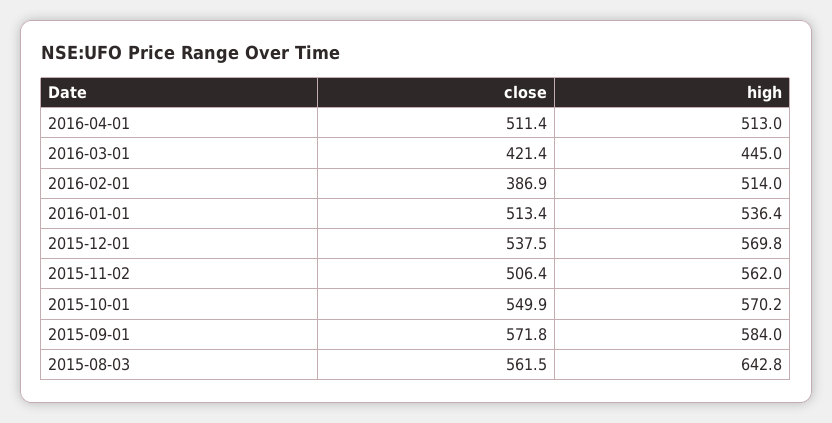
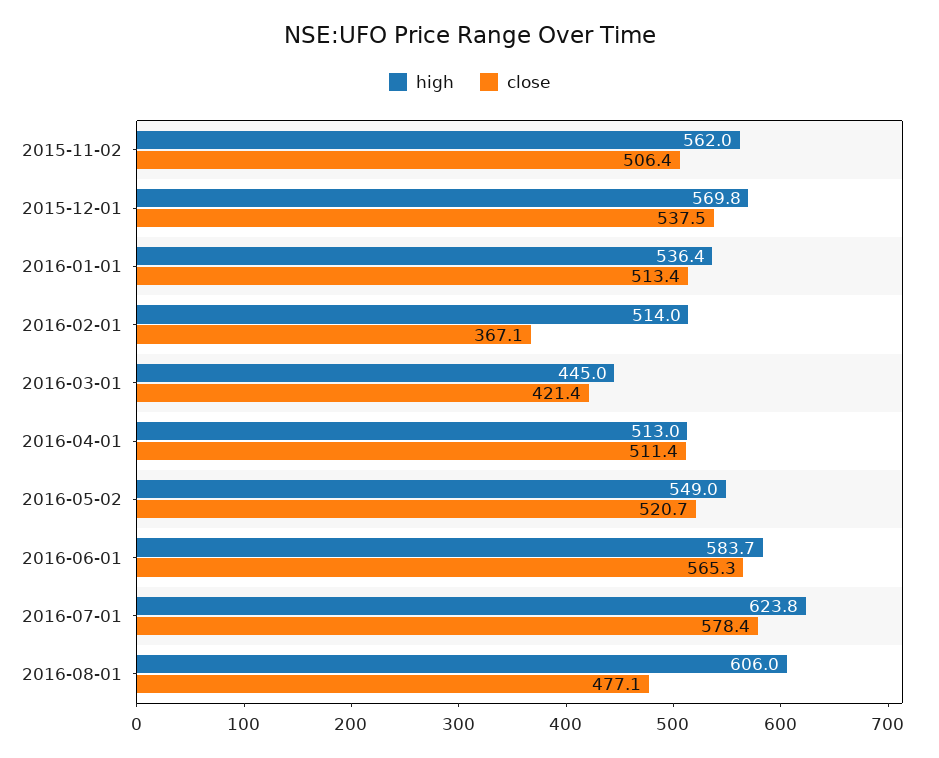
close, 2016-02-01: 386.9 -> 367.1
close, 2015-10-01: 549.9 -> none
high, 2015-10-01: 570.2 -> none
close, 2015-09-01: 571.8 -> none
high, 2015-09-01: 584 -> none
close, 2015-08-03: 561.5 -> none
high, 2015-08-03: 642.8 -> none
high, 2016-05-02: none -> 549
close, 2016-05-02: none -> 520.7
high, 2016-06-01: none -> 583.7
close, 2016-06-01: none -> 565.3
high, 2016-07-01: none -> 623.8
close, 2016-07-01: none -> 578.4
high, 2016-08-01: none -> 606
close, 2016-08-01: none -> 477.1

